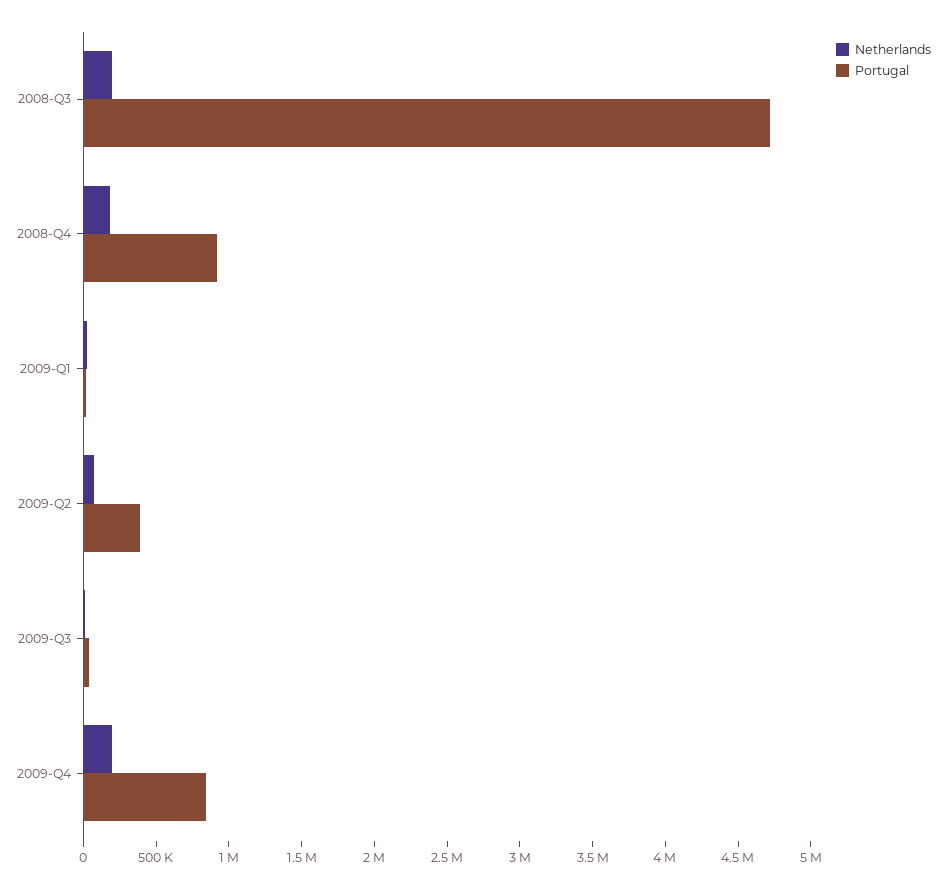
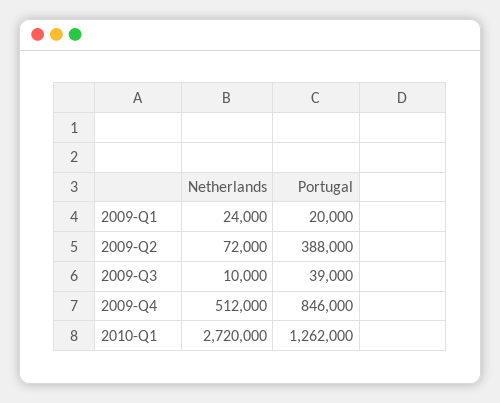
Netherlands, 2008-Q3: 200000 -> none
Portugal, 2008-Q3: 4700000 -> none
Netherlands, 2008-Q4: 200000 -> none
Portugal, 2008-Q4: 900000 -> none
Netherlands, 2009-Q4: 200000 -> 512000
Netherlands, 2010-Q1: none -> 2720000
Portugal, 2010-Q1: none -> 1262000

